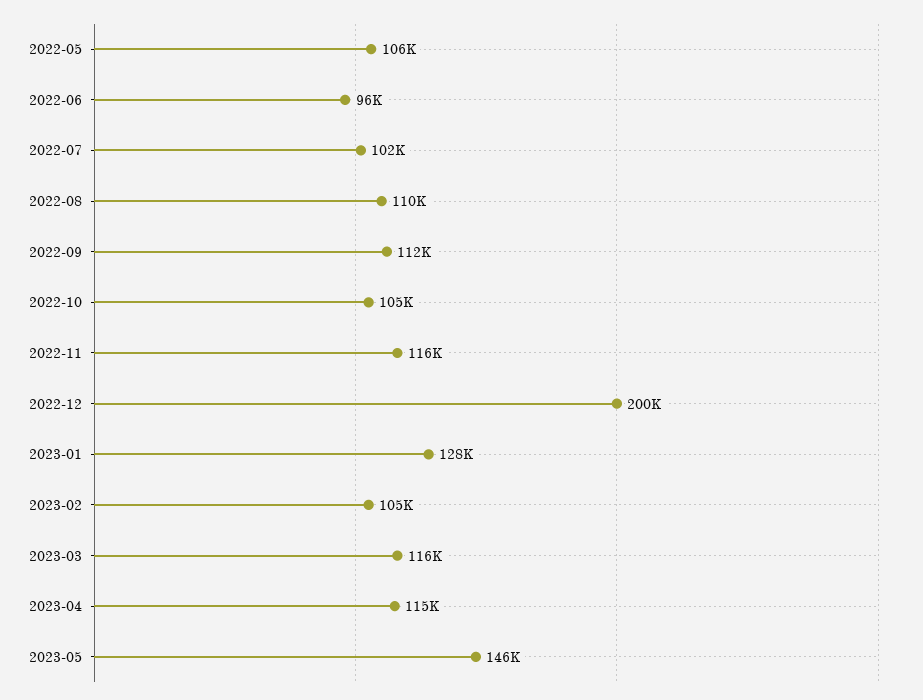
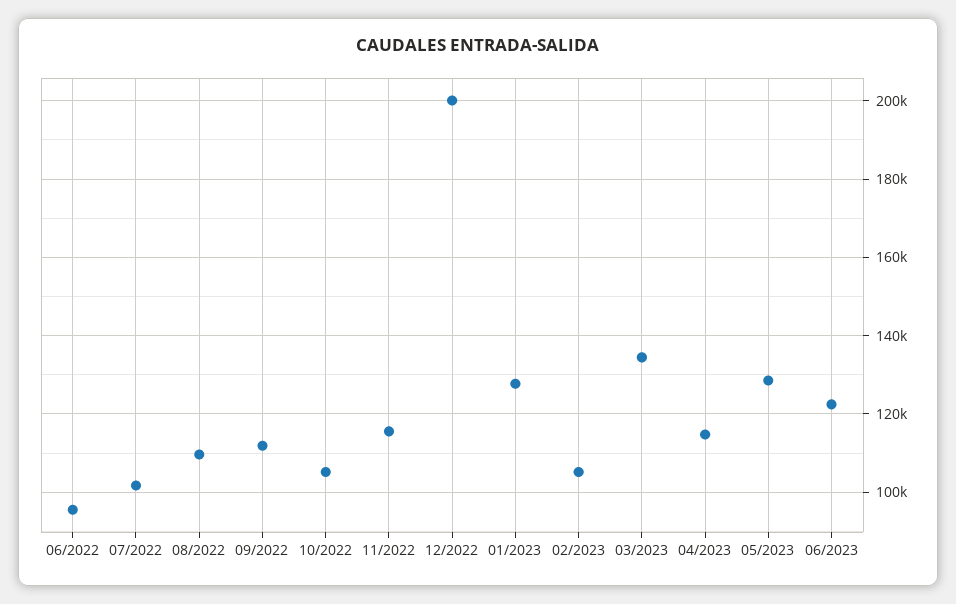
2022-05: 106000 -> none
2023-03: 116000 -> 134000
2023-05: 146000 -> 128000
06/2023: none -> 122000

